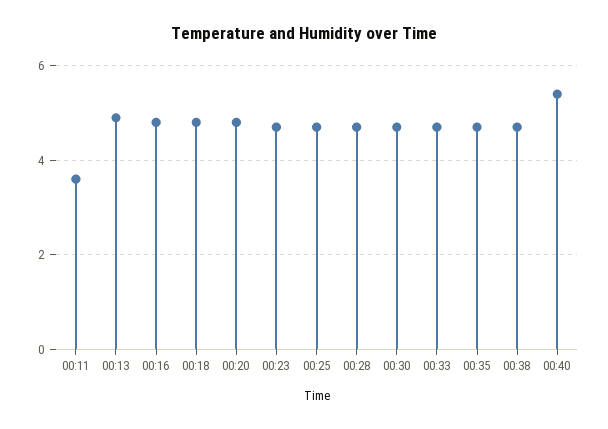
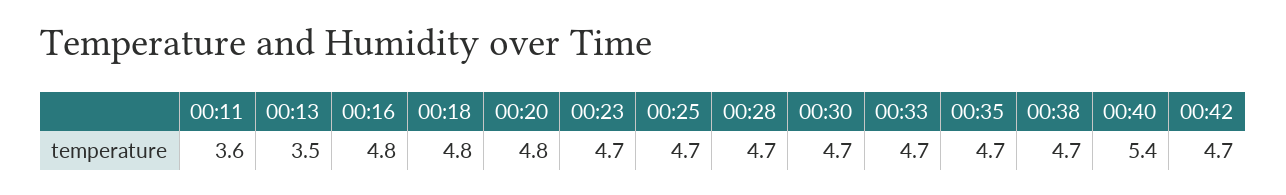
00:13: 5 -> 3.5
00:42: none -> 4.7

